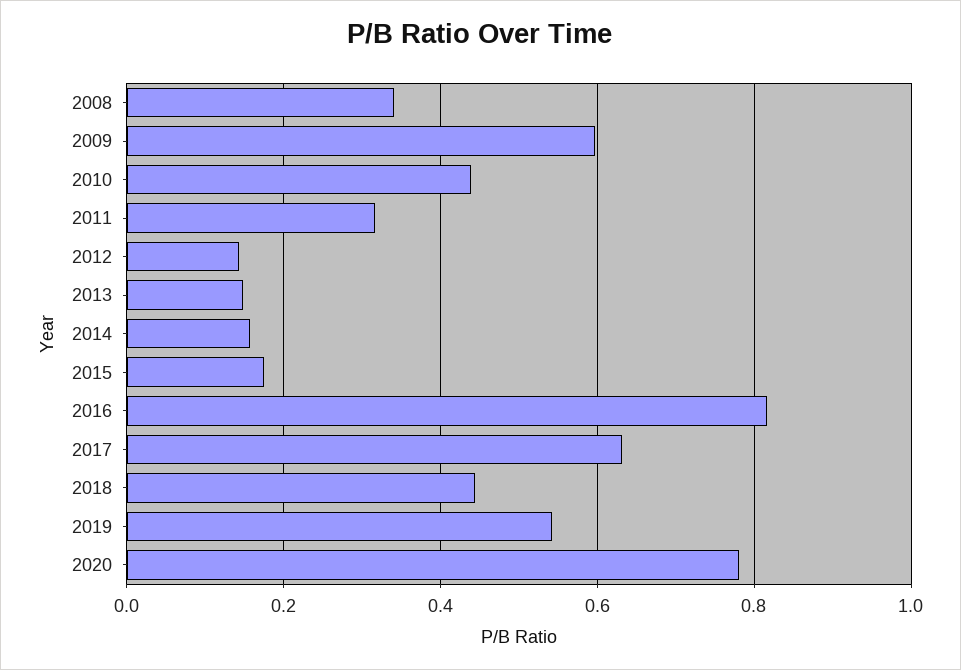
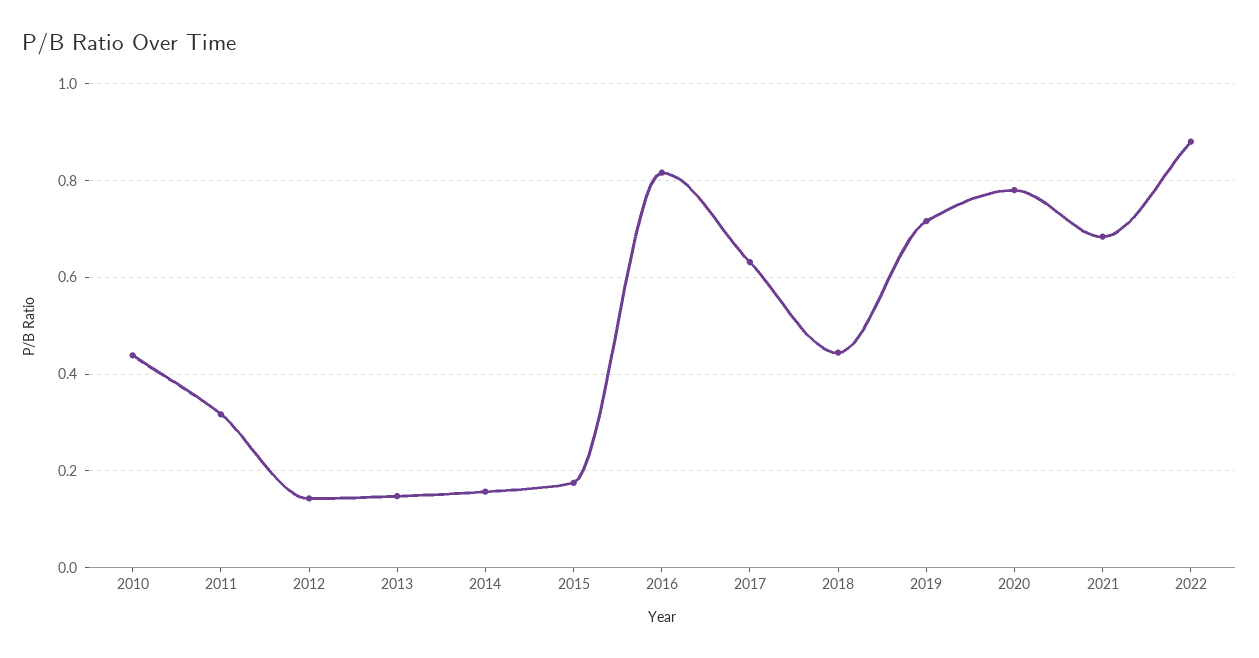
2008: 0.34 -> none
2009: 0.6 -> none
2019: 0.54 -> 0.72
2021: none -> 0.68
2022: none -> 0.88

